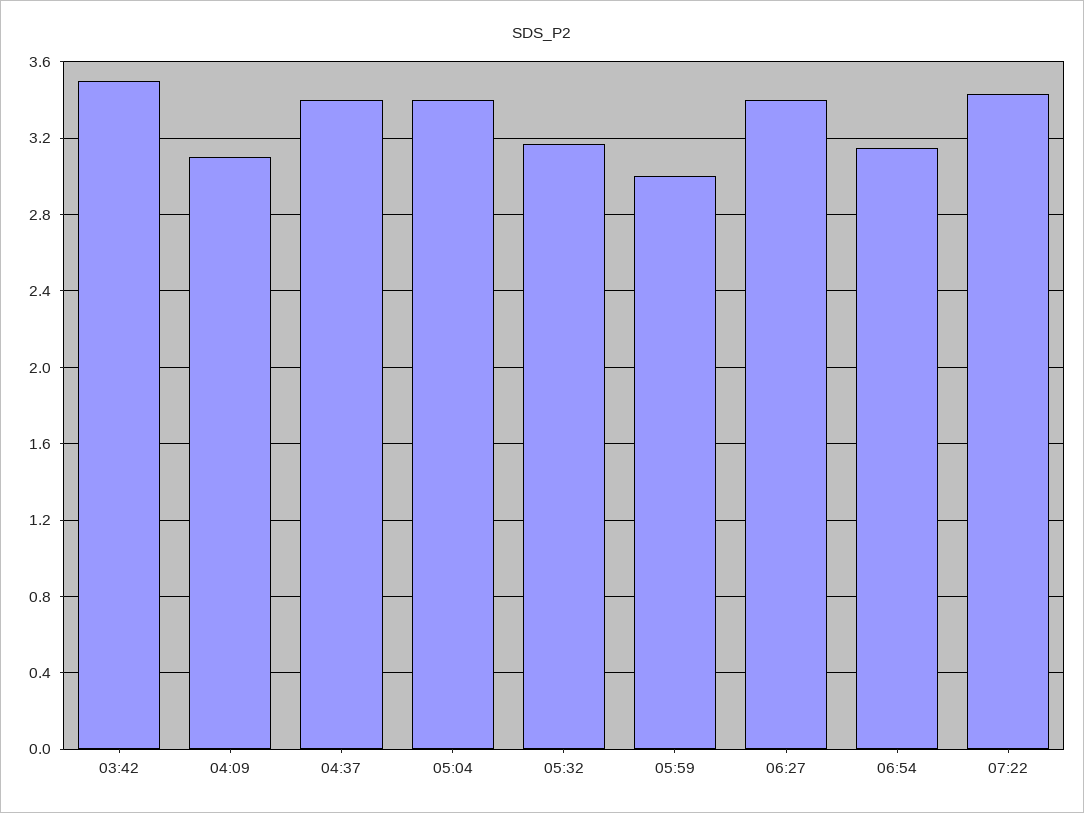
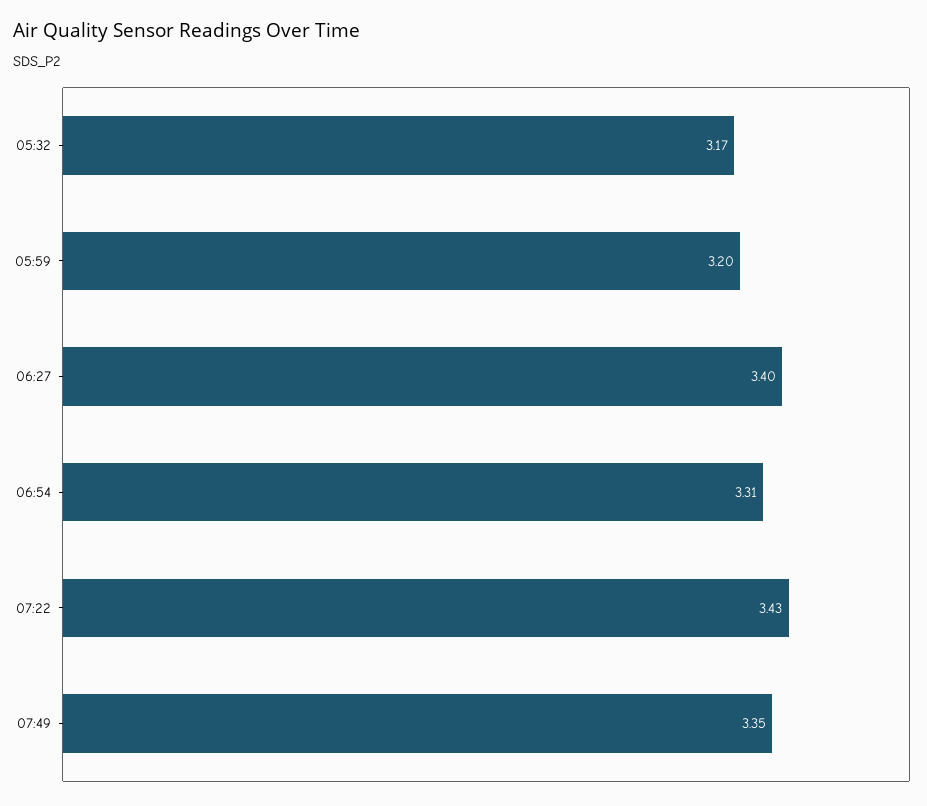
03:42: 3.5 -> none
04:09: 3.1 -> none
04:37: 3.4 -> none
05:04: 3.4 -> none
05:59: 3 -> 3.2
06:54: 3.15 -> 3.31
07:49: none -> 3.35

